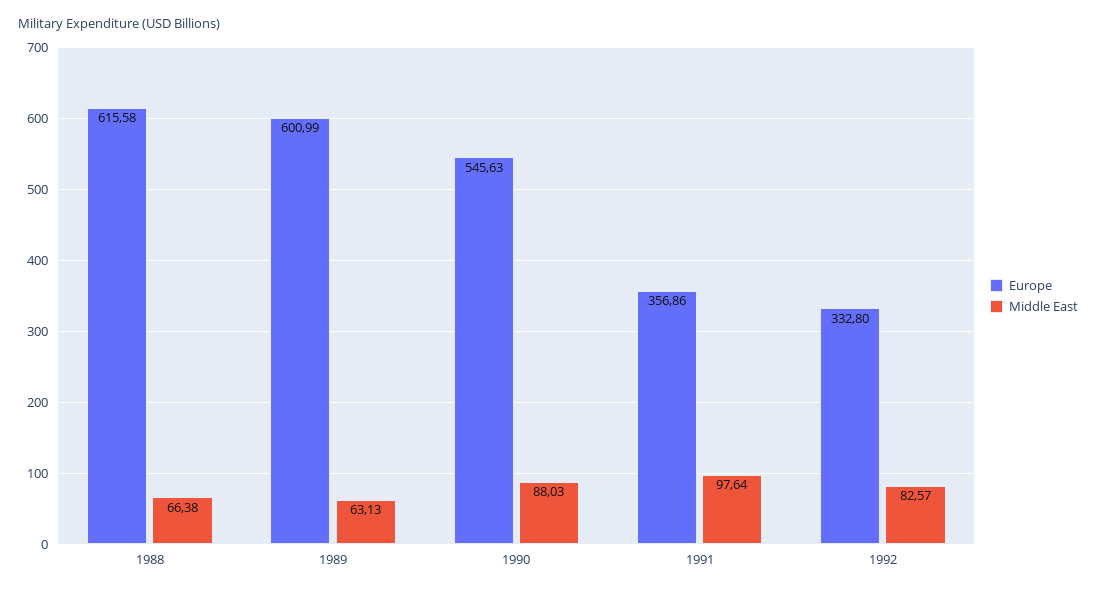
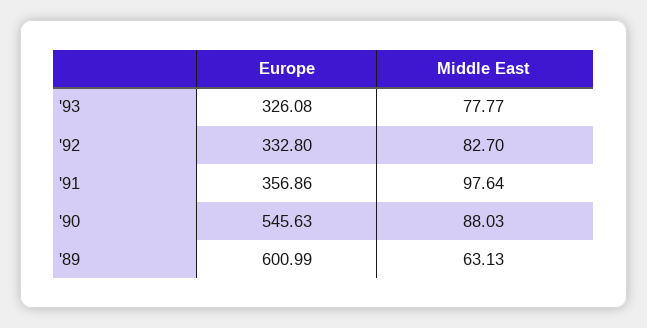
Europe, 1988: 615.58 -> none
Middle East, 1988: 66.38 -> none
Middle East, 1992: 82.57 -> 82.7
Europe, '93: none -> 326.08
Middle East, '93: none -> 77.77

